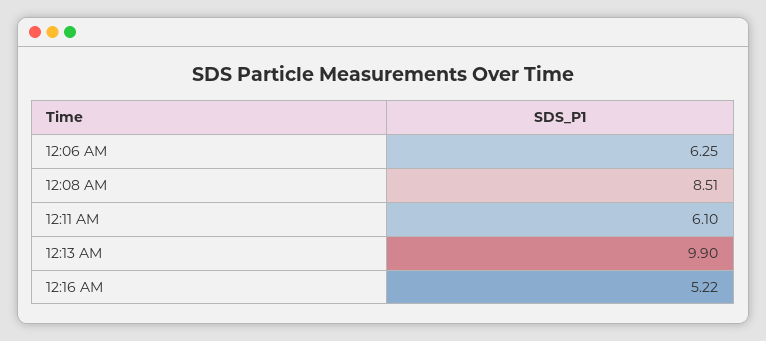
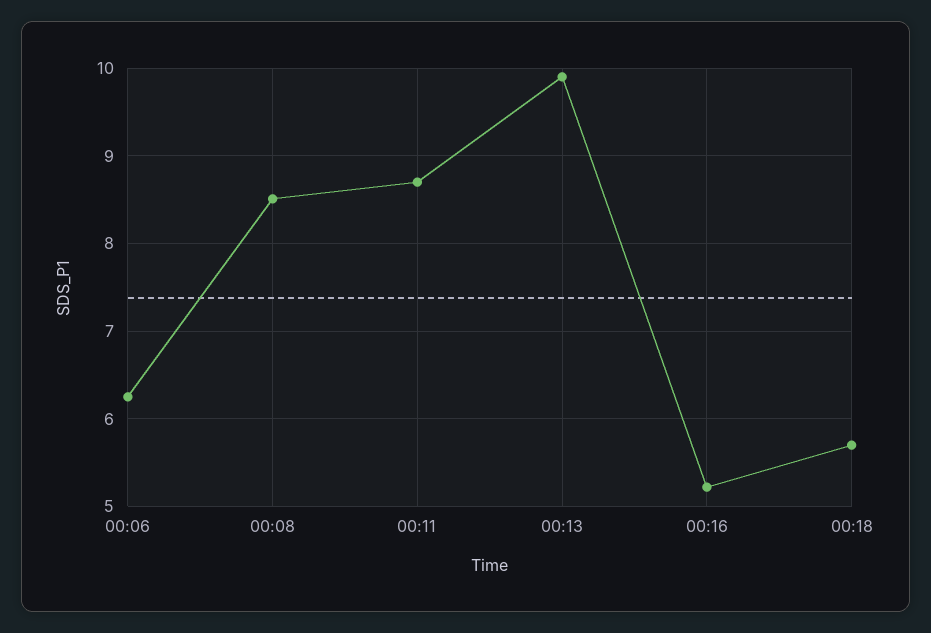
12:11 AM: 6.1 -> 8.7
00:18: none -> 5.7

